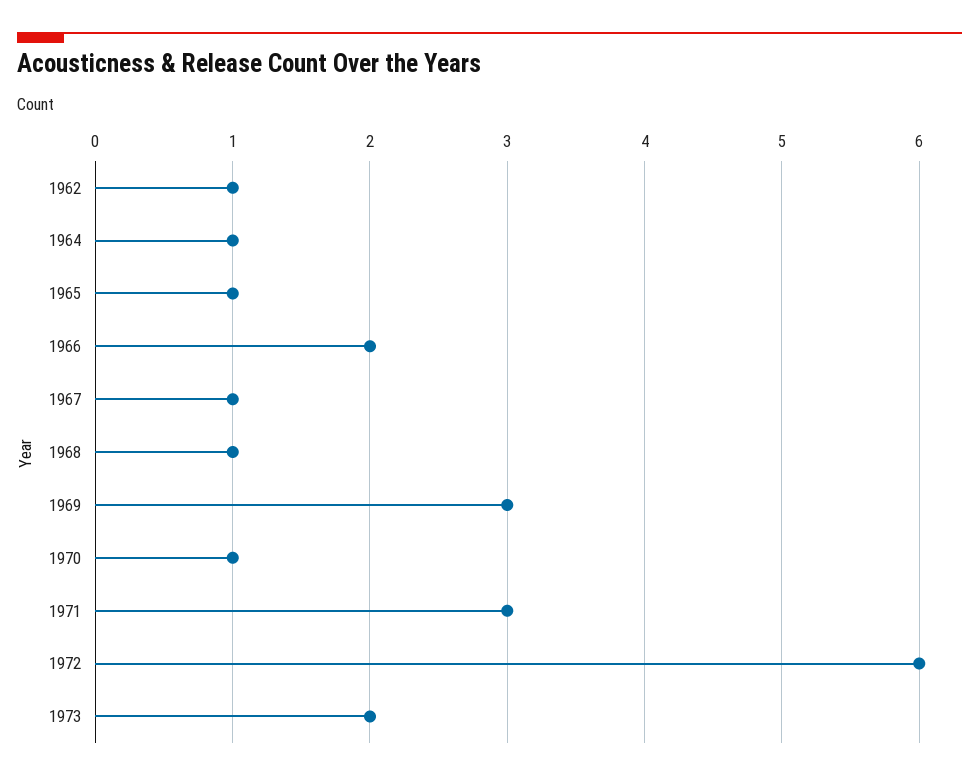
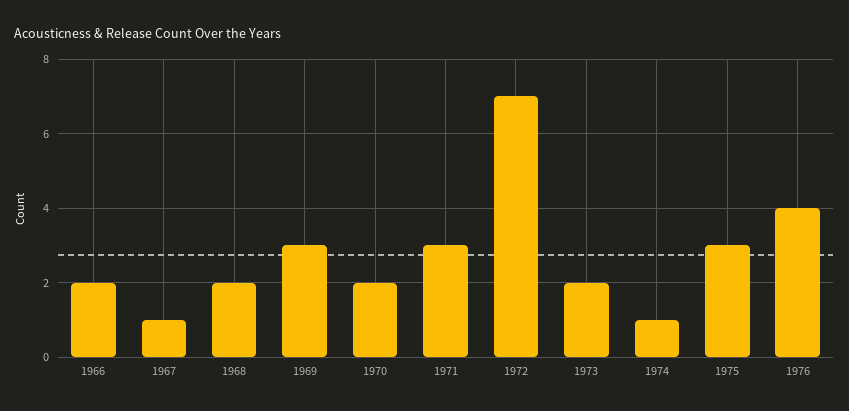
1962: 1 -> none
1964: 1 -> none
1965: 1 -> none
1968: 1 -> 2
1970: 1 -> 2
1972: 6 -> 7
1974: none -> 1
1975: none -> 3
1976: none -> 4

